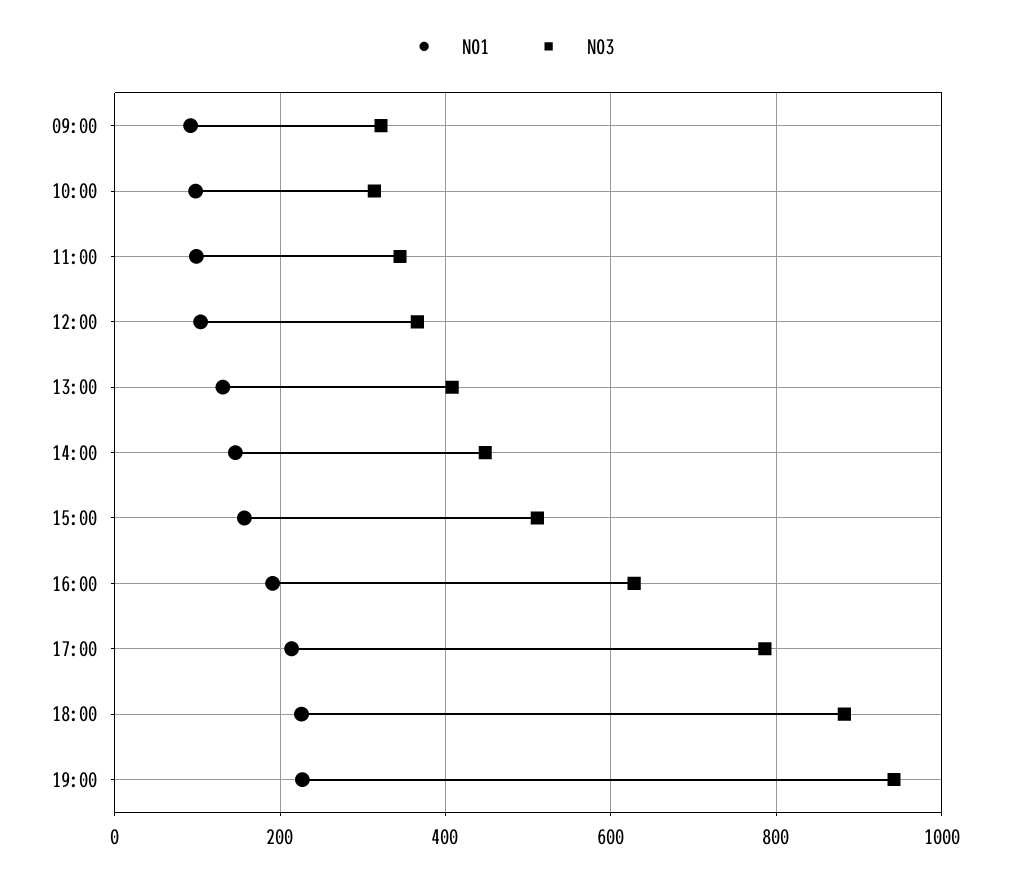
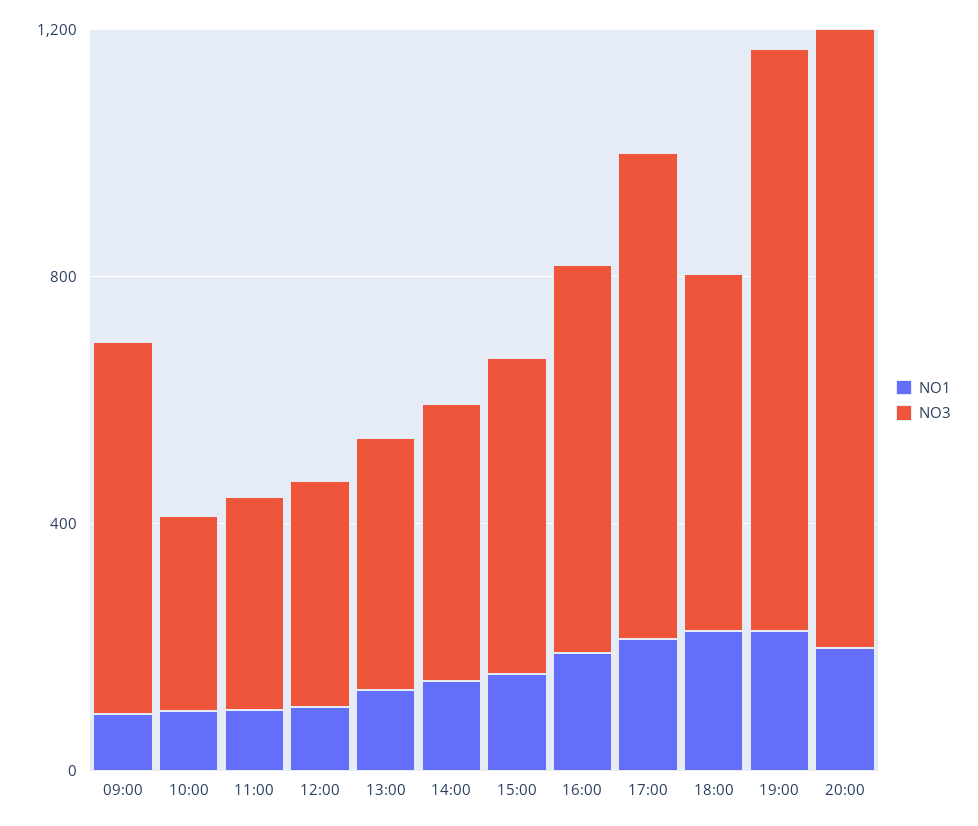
NO3, 09:00: 320 -> 600
NO3, 18:00: 880 -> 600
NO1, 20:00: none -> 200
NO3, 20:00: none -> 1000

